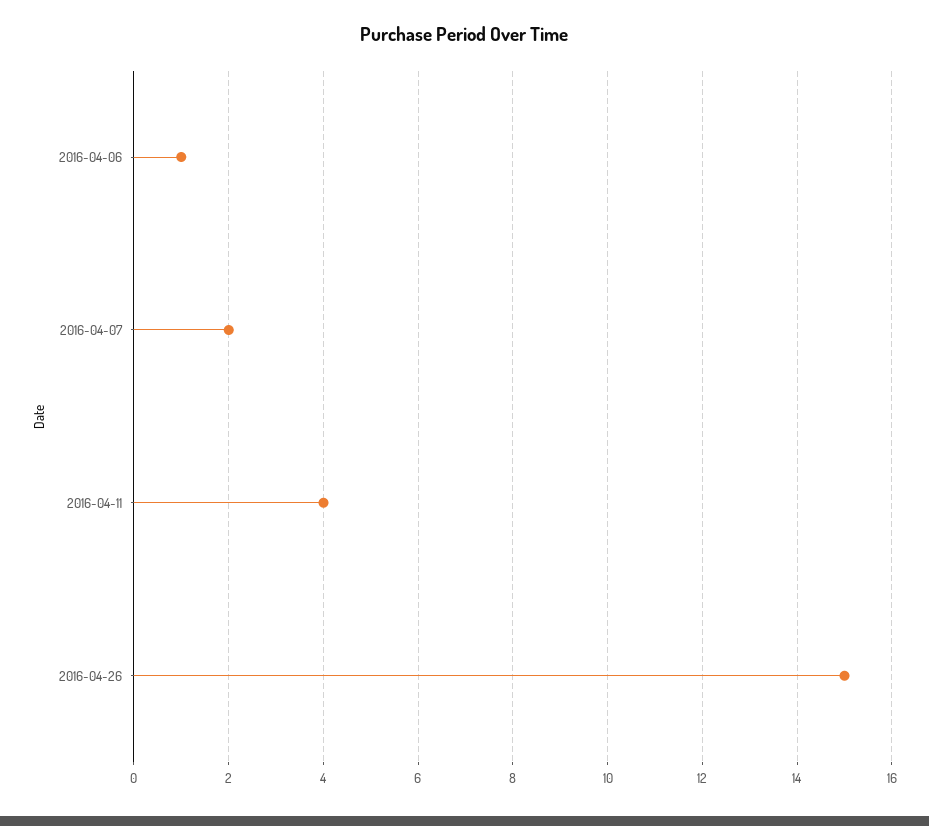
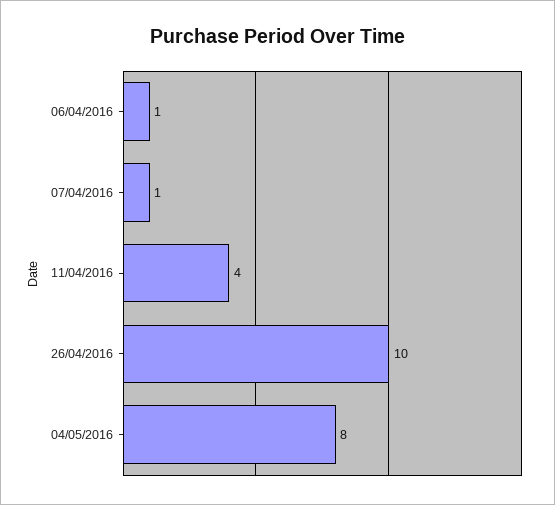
2016-04-07: 2 -> 1
2016-04-26: 15 -> 10
04/05/2016: none -> 8

